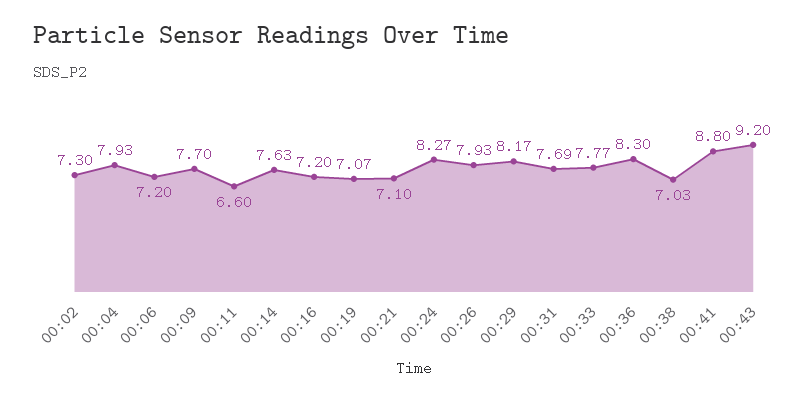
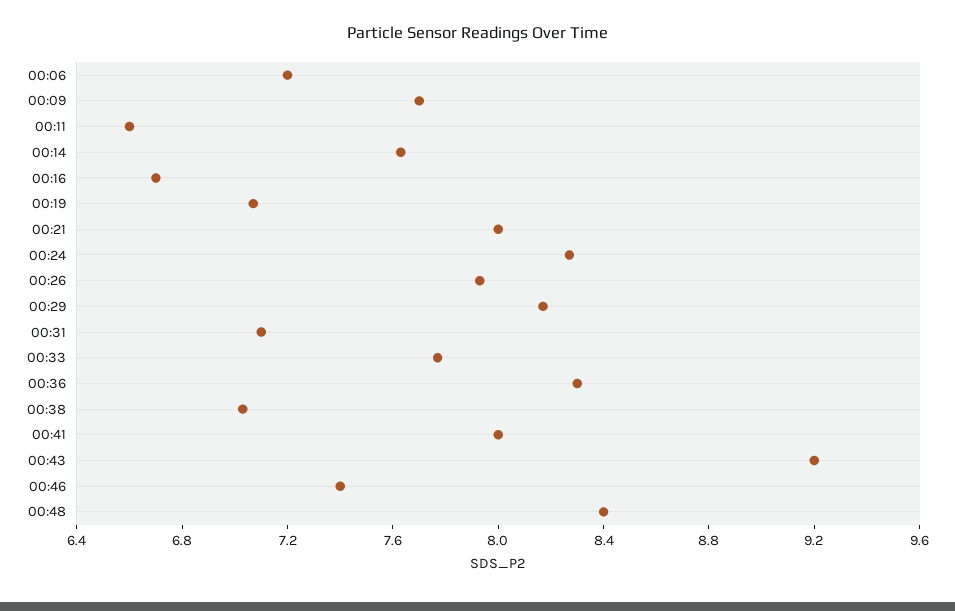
00:02: 7.3 -> none
00:04: 7.93 -> none
00:16: 7.2 -> 6.7
00:21: 7.1 -> 8
00:31: 7.69 -> 7.1
00:41: 8.8 -> 8
00:46: none -> 7.4
00:48: none -> 8.4

